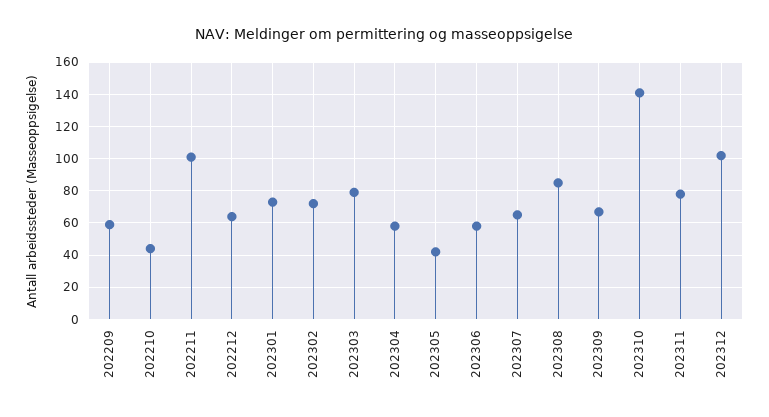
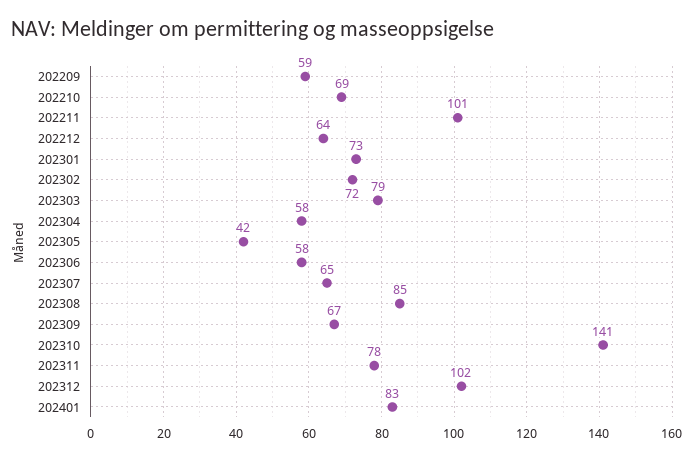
202210: 45 -> 69
202401: none -> 83

